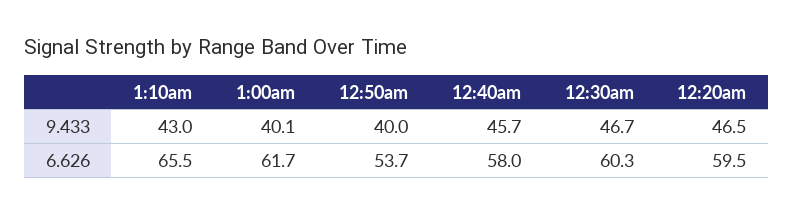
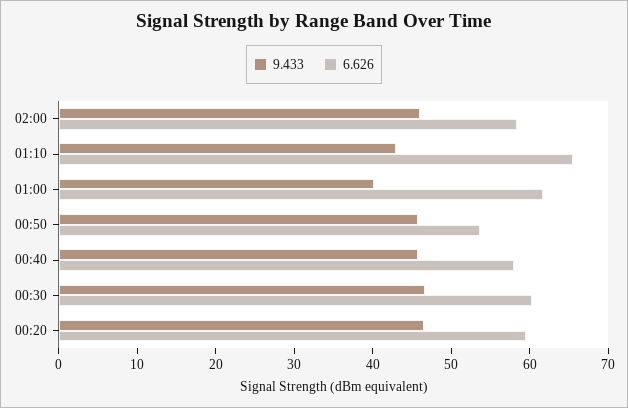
9.433, 12:50am: 40 -> 46
9.433, 02:00: none -> 46
6.626, 02:00: none -> 58

